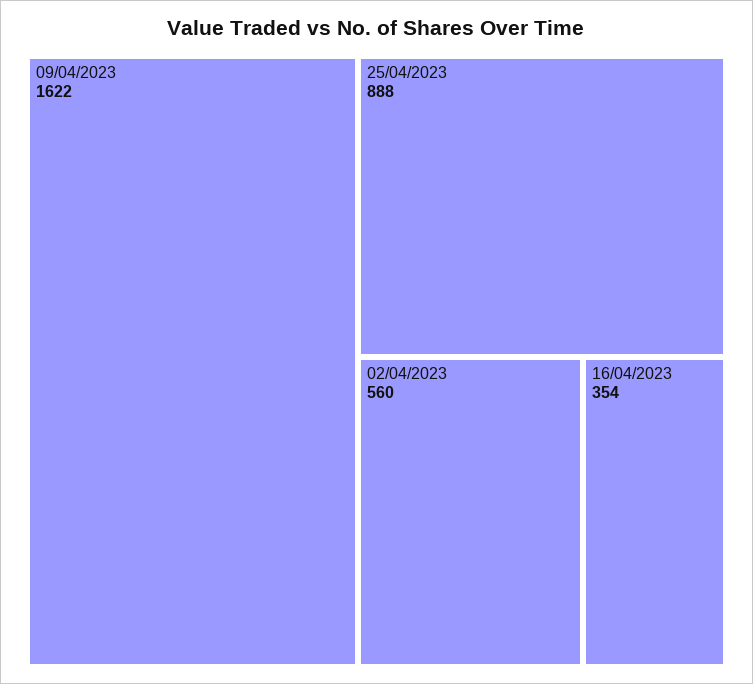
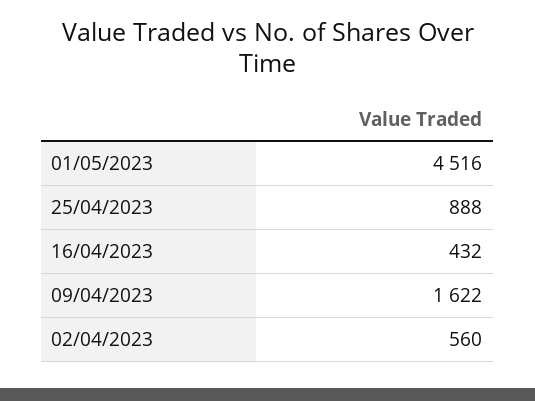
16/04/2023: 354 -> 432
01/05/2023: none -> 4516

